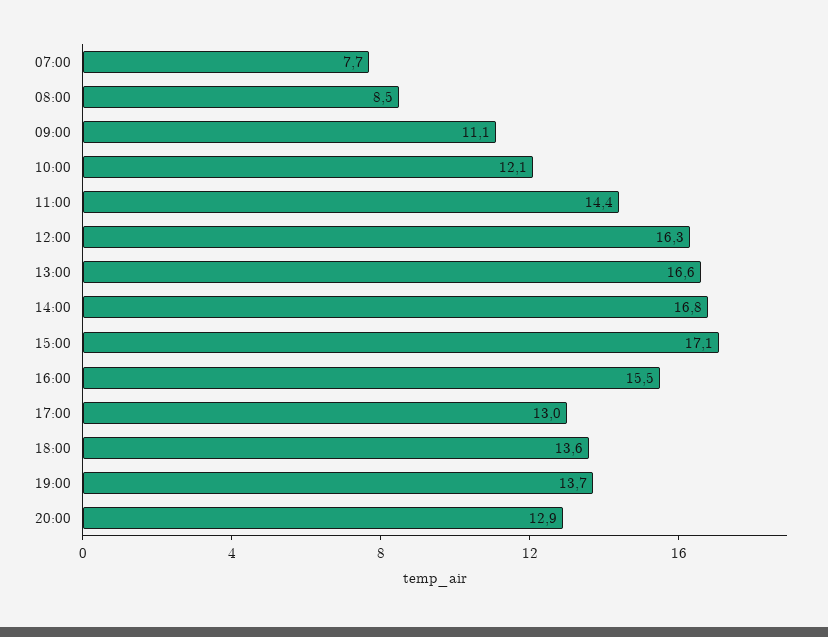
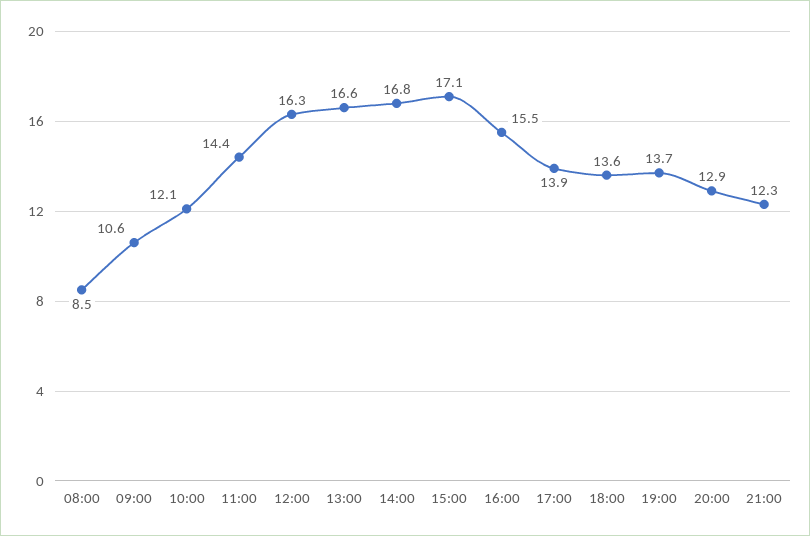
07:00: 7.7 -> none
09:00: 11.1 -> 10.6
17:00: 13 -> 13.9
21:00: none -> 12.3

